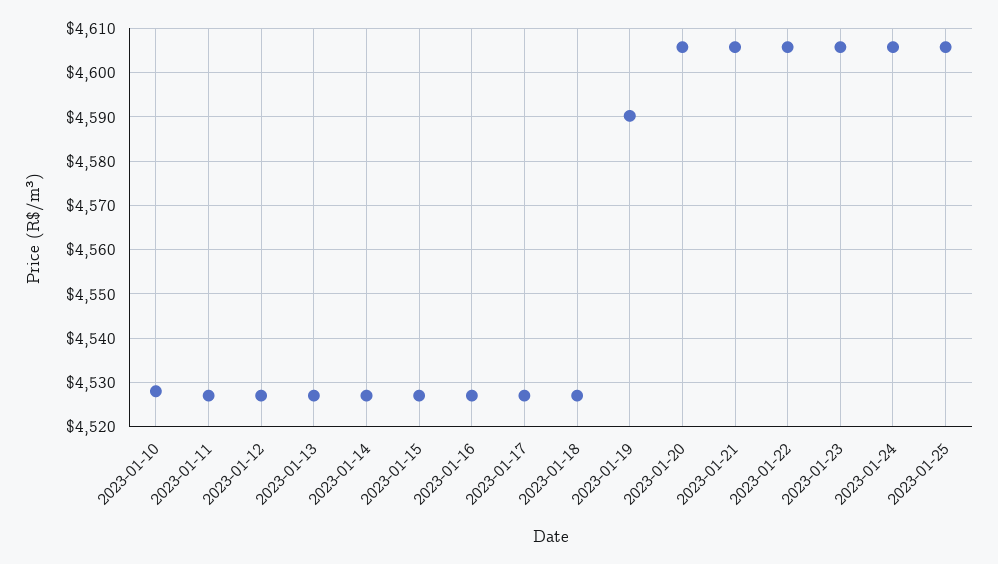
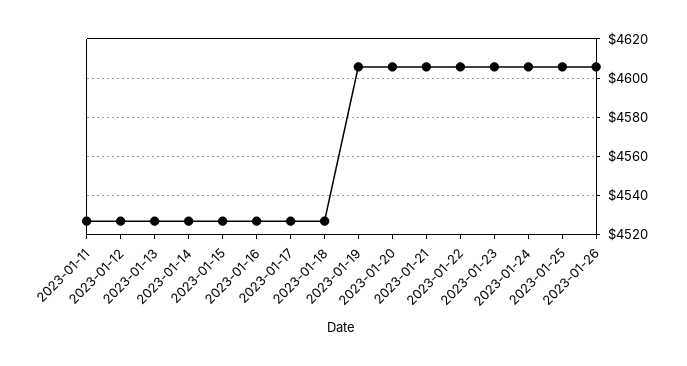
2023-01-10: 4528 -> none
2023-01-19: 4590 -> 4605
2023-01-26: none -> 4605

